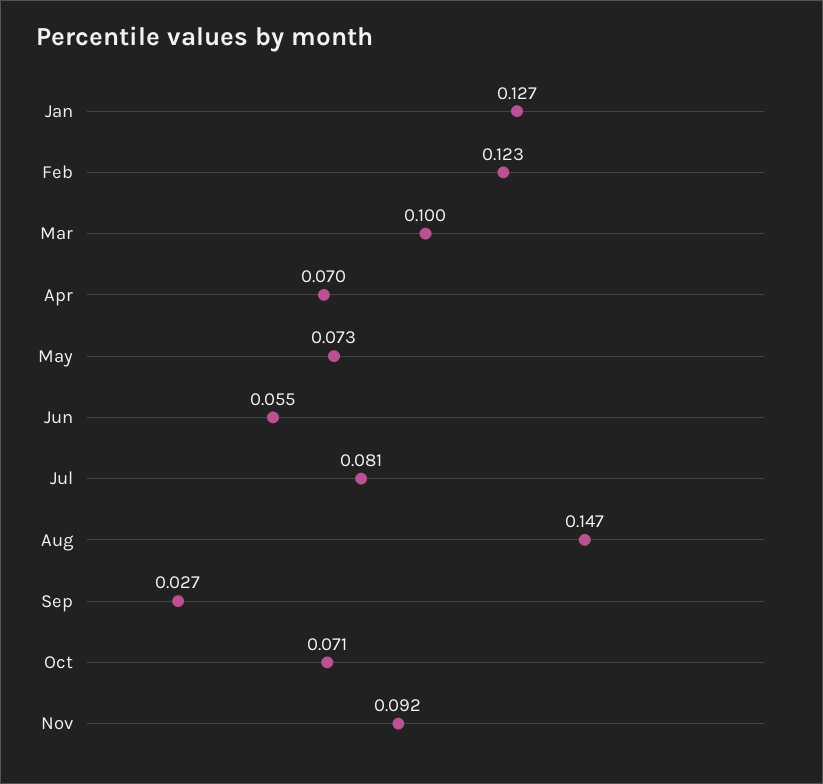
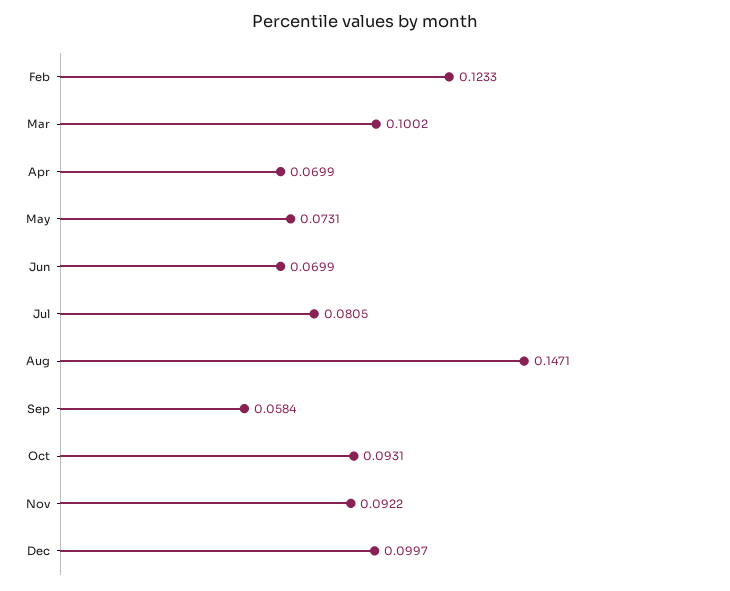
Jan: 0.127 -> none
Jun: 0.055 -> 0.0699
Sep: 0.027 -> 0.0584
Oct: 0.071 -> 0.0931
Dec: none -> 0.0997

